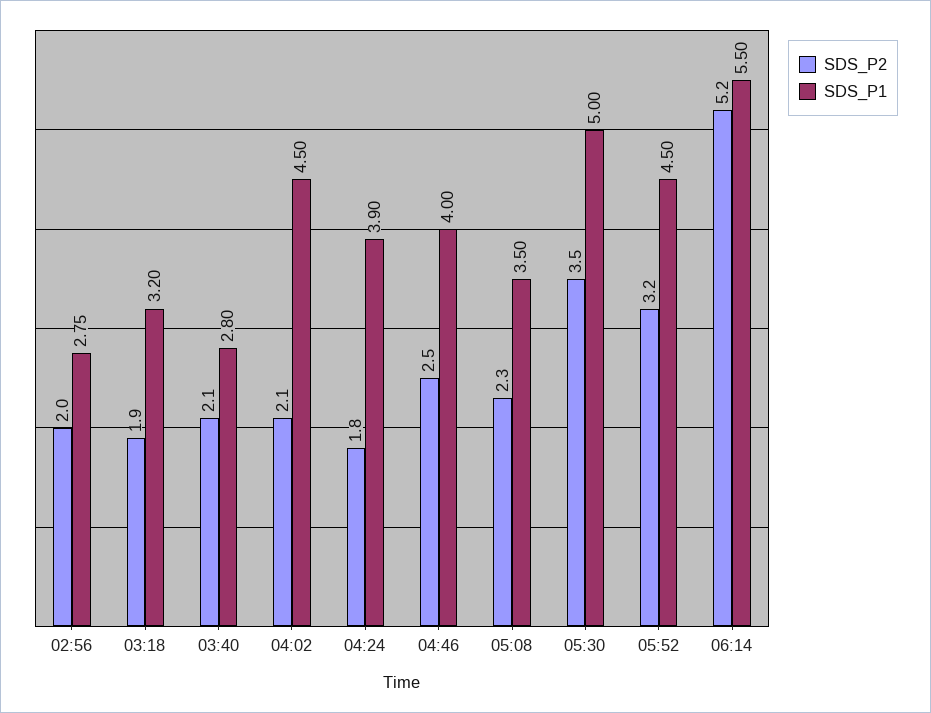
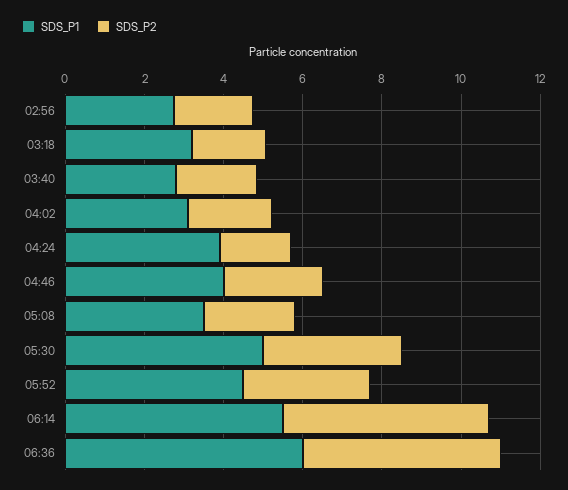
SDS_P1, 04:02: 4.5 -> 3
SDS_P1, 06:36: none -> 6
SDS_P2, 06:36: none -> 5

